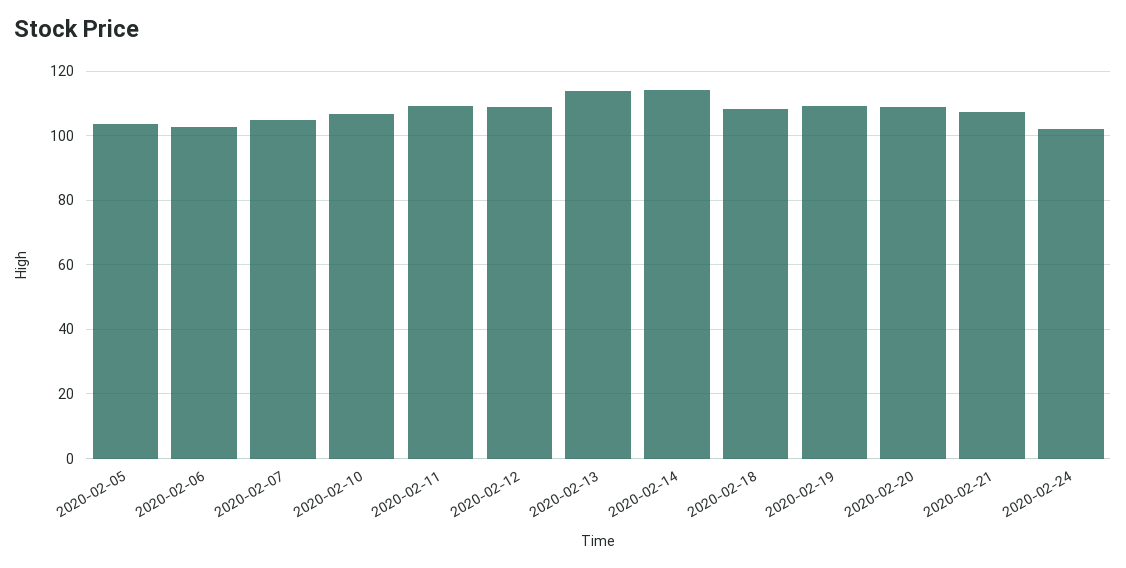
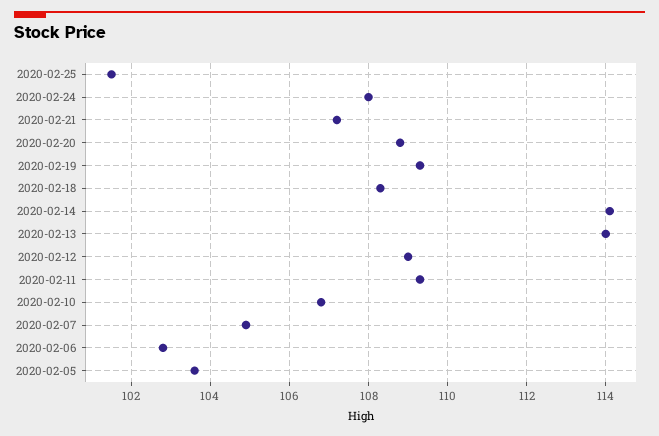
2020-02-24: 102 -> 108
2020-02-25: none -> 101.5

